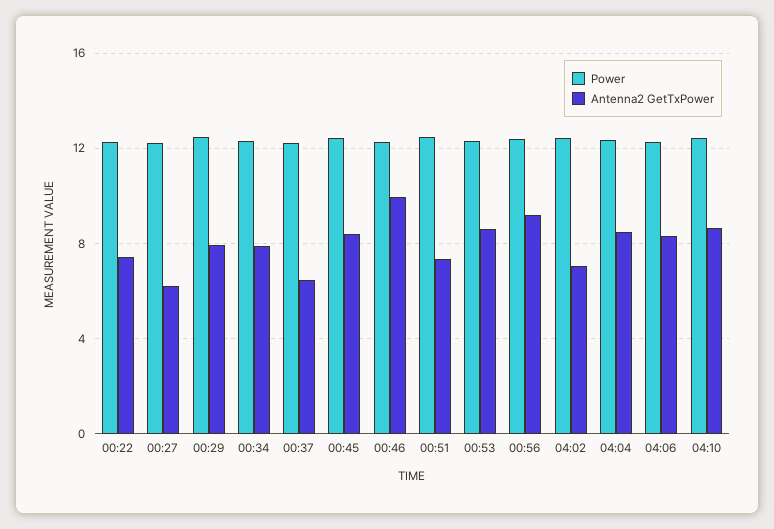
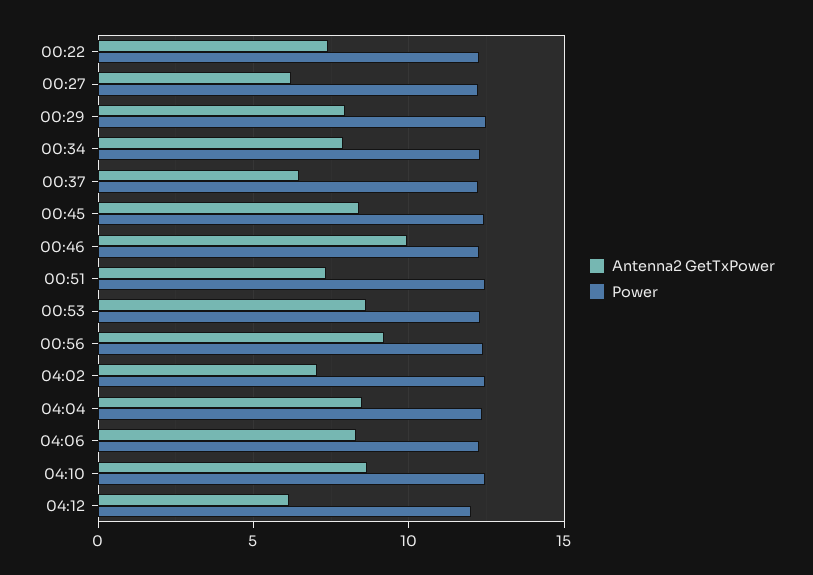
Antenna2 GetTxPower, 04:12: none -> 6
Power, 04:12: none -> 12

